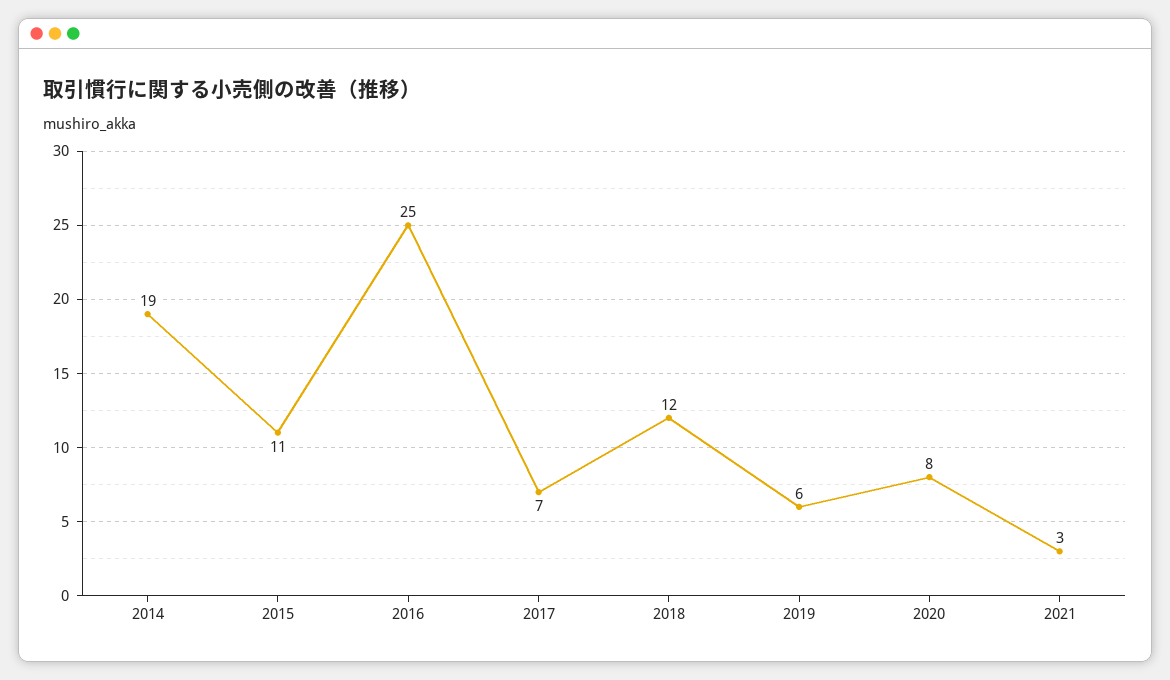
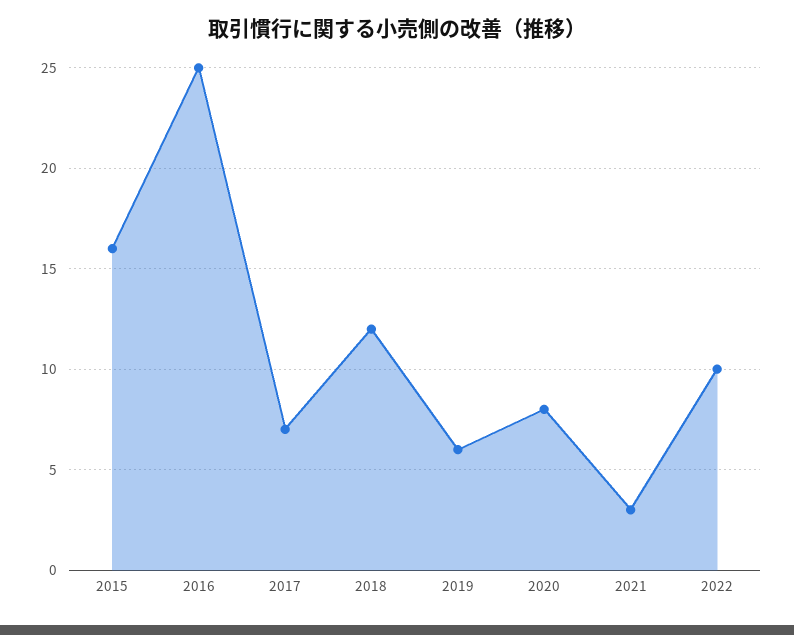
2014: 19 -> none
2015: 11 -> 16
2022: none -> 10

